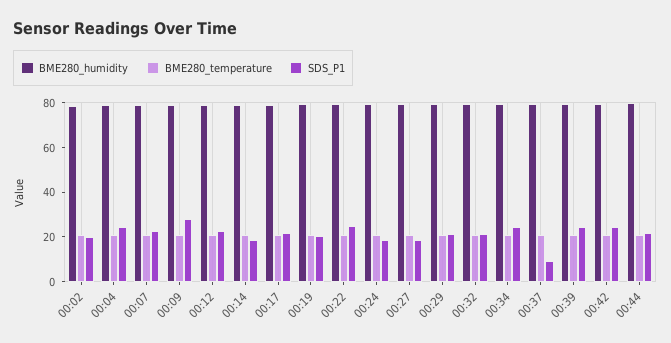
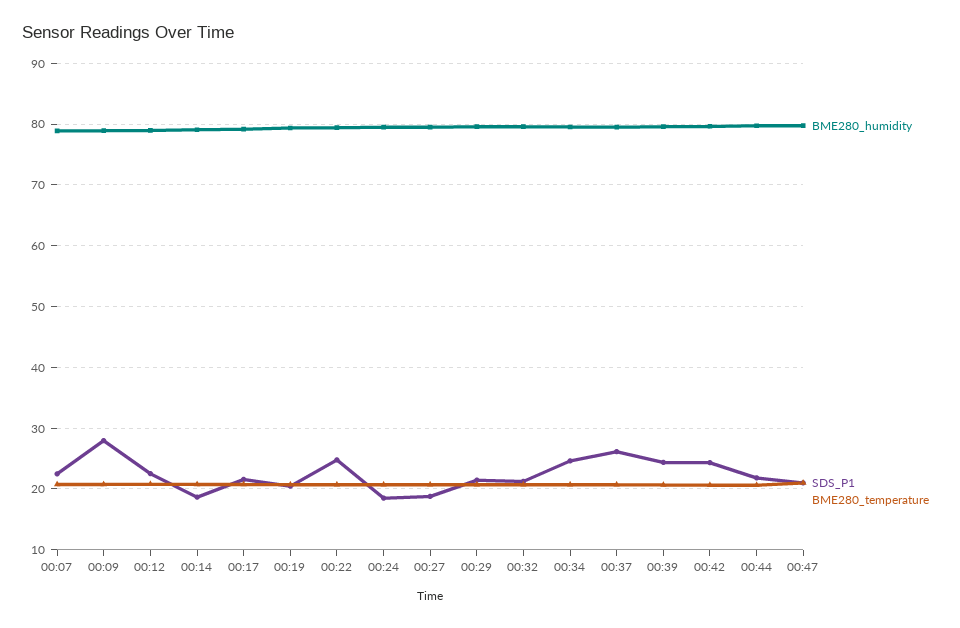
BME280_humidity, 00:02: 80 -> none
BME280_temperature, 00:02: 20 -> none
SDS_P1, 00:02: 20 -> none
BME280_humidity, 00:04: 80 -> none
BME280_temperature, 00:04: 20 -> none
SDS_P1, 00:04: 25 -> none
SDS_P1, 00:37: 10 -> 26
BME280_humidity, 00:47: none -> 80
SDS_P1, 00:47: none -> 21
BME280_temperature, 00:47: none -> 21

